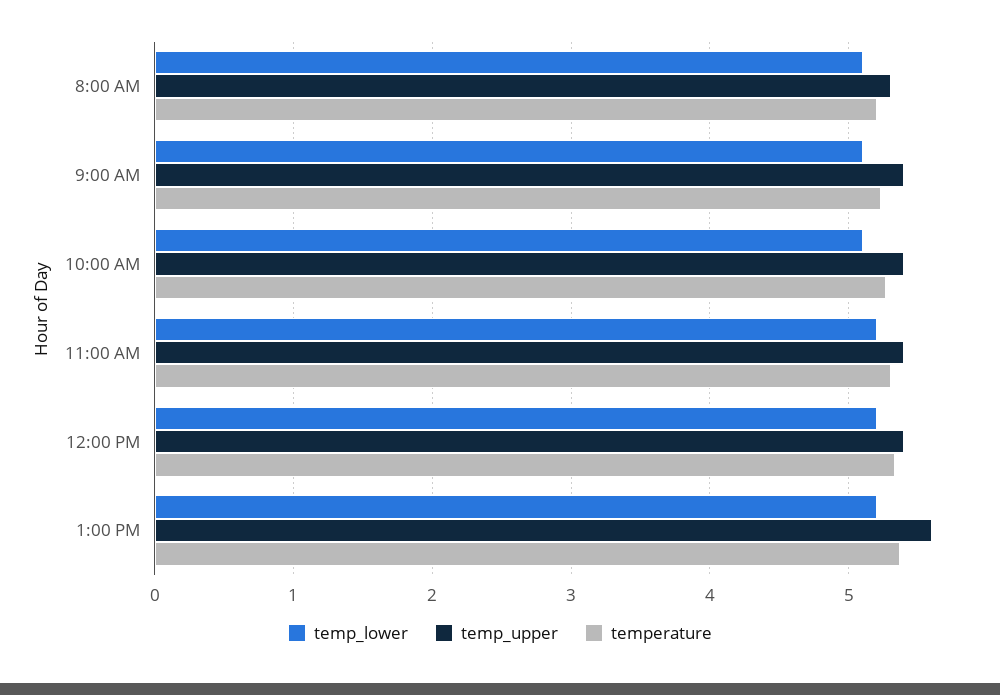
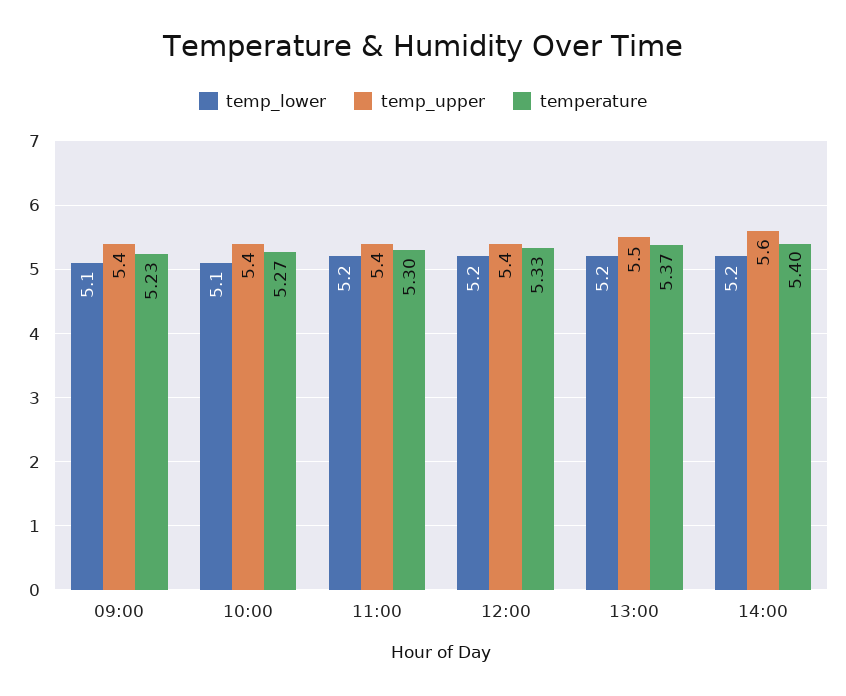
temp_lower, 8:00 AM: 5.1 -> none
temp_upper, 8:00 AM: 5.3 -> none
temperature, 8:00 AM: 5.2 -> none
temp_upper, 1:00 PM: 5.6 -> 5.5
temp_lower, 14:00: none -> 5.2
temp_upper, 14:00: none -> 5.6
temperature, 14:00: none -> 5.4

